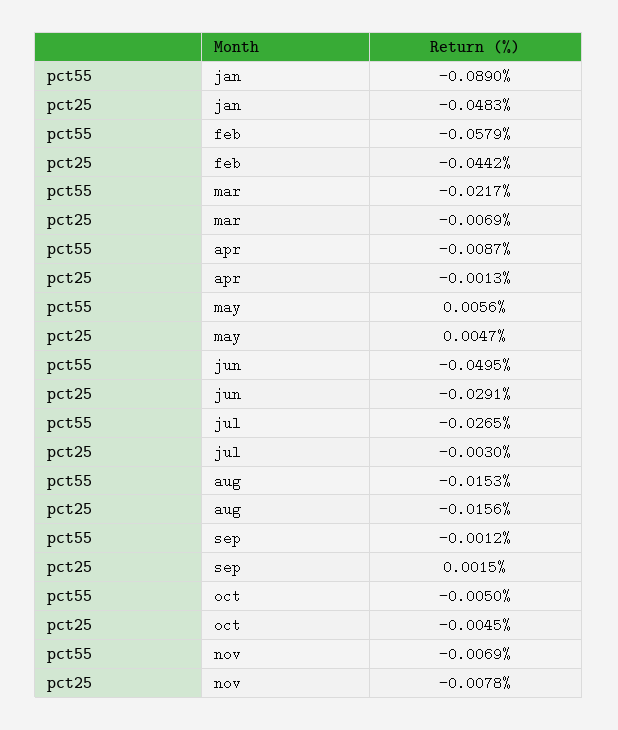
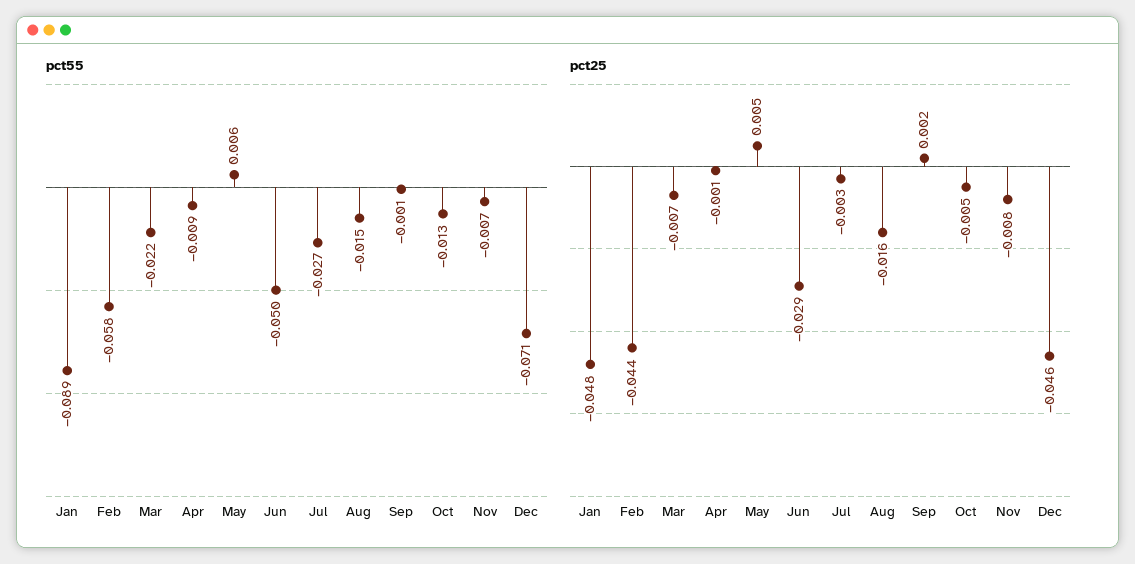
pct55, oct: -0.005 -> -0.013
pct55, Dec: none -> -0.071
pct25, Dec: none -> -0.046

